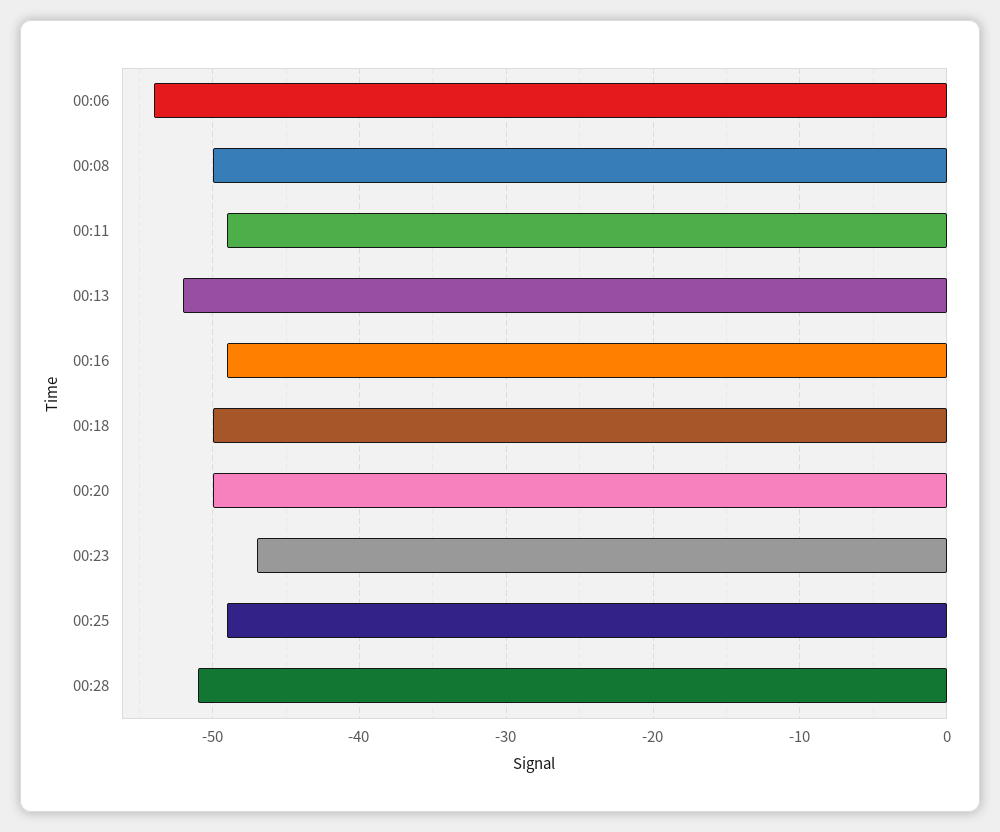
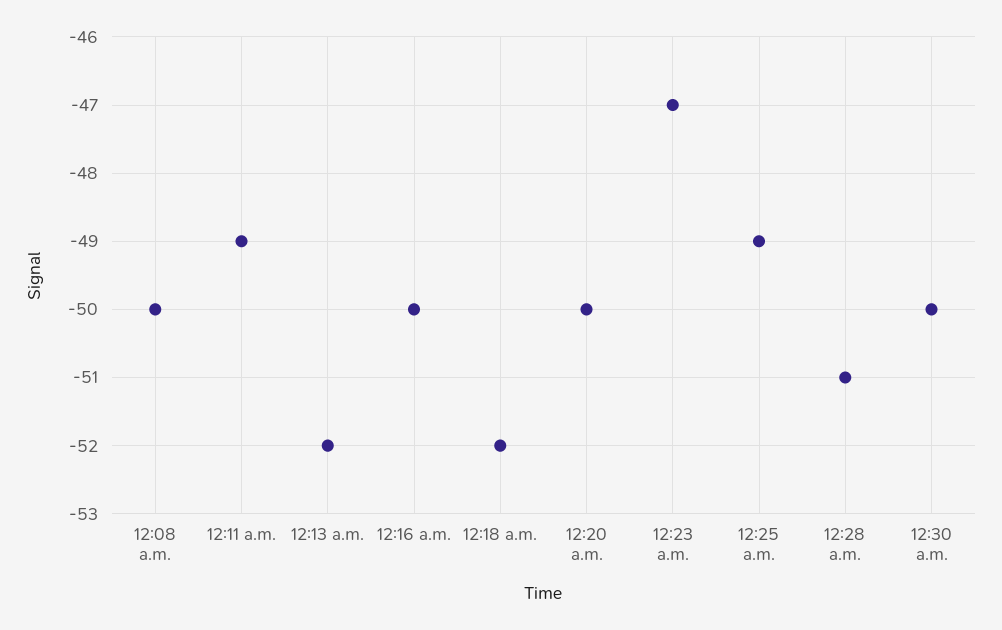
00:06: -54 -> none
00:16: -49 -> -50
00:18: -50 -> -52
12:30 a.m.: none -> -50

